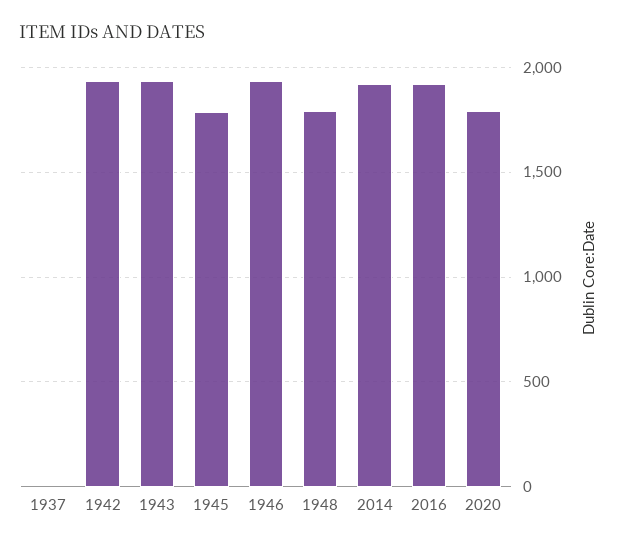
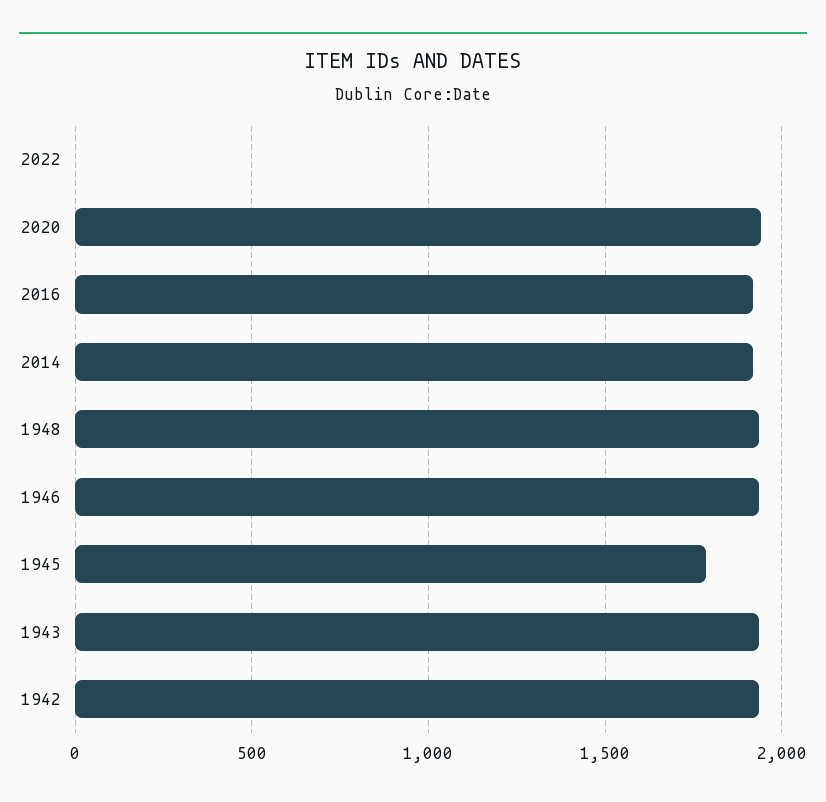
1937: 0 -> none
1948: 1800 -> 1950
2020: 1800 -> 1950
2022: none -> 0

